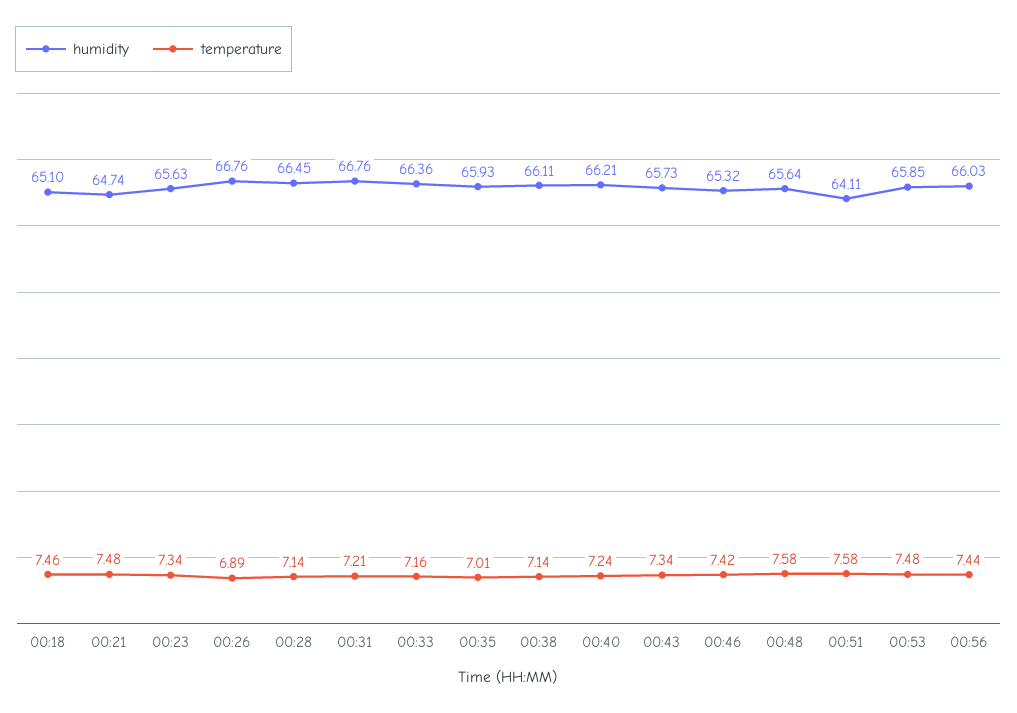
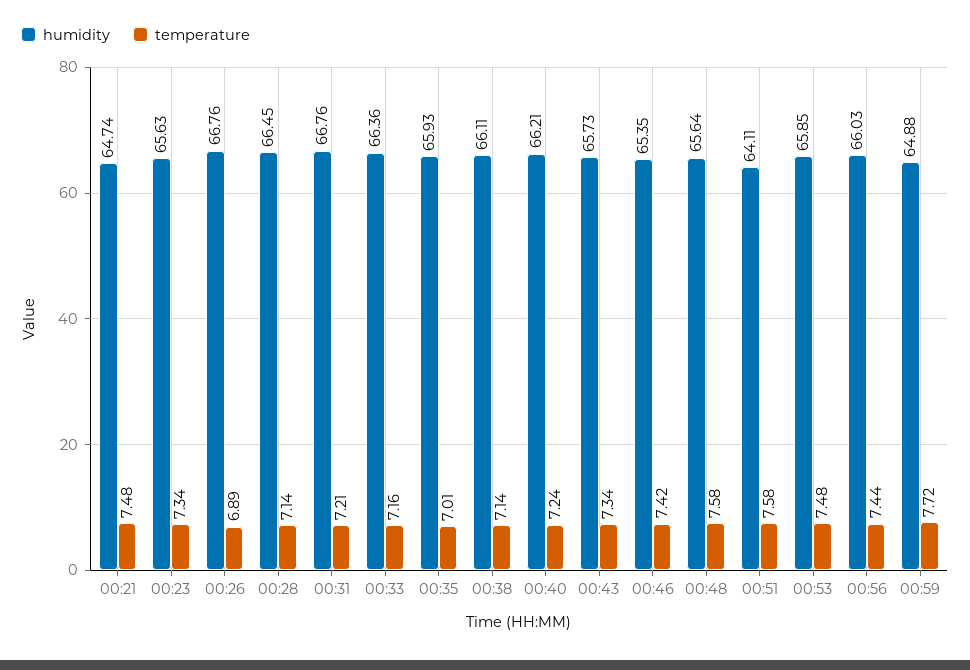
humidity, 00:18: 65.1 -> none
temperature, 00:18: 7.46 -> none
humidity, 00:46: 65.32 -> 65.35
humidity, 00:59: none -> 64.88
temperature, 00:59: none -> 7.72

